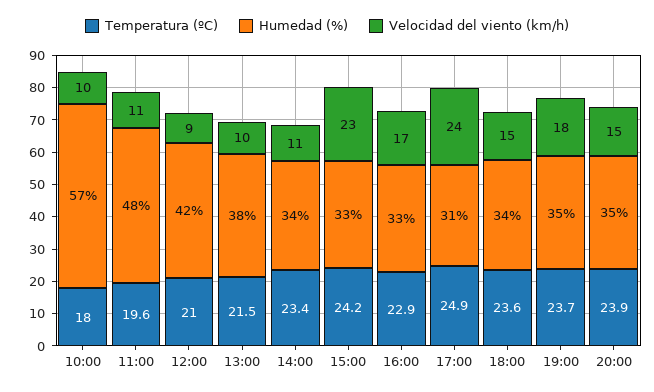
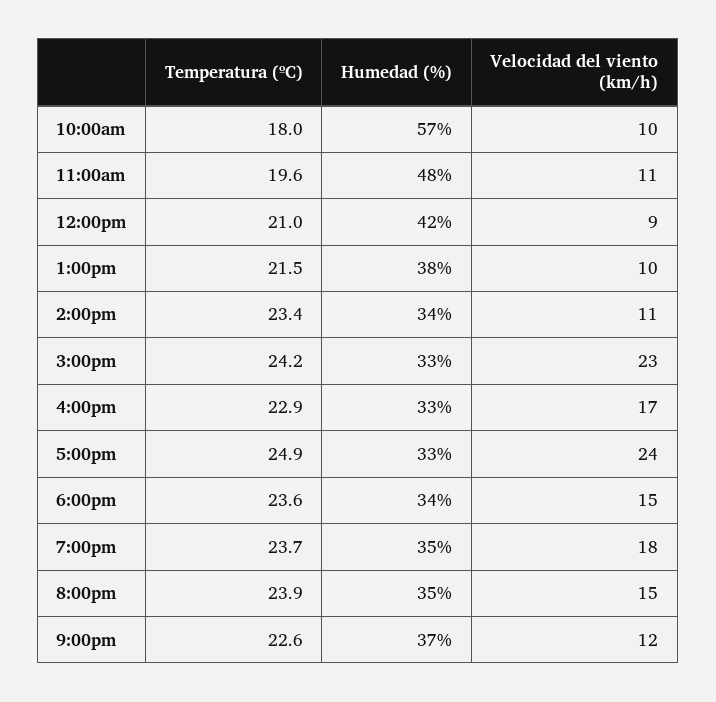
Humedad (%), 17:00: 31 -> 33
Temperatura (ºC), 9:00pm: none -> 22.6
Humedad (%), 9:00pm: none -> 37
Velocidad del viento (km/h), 9:00pm: none -> 12

